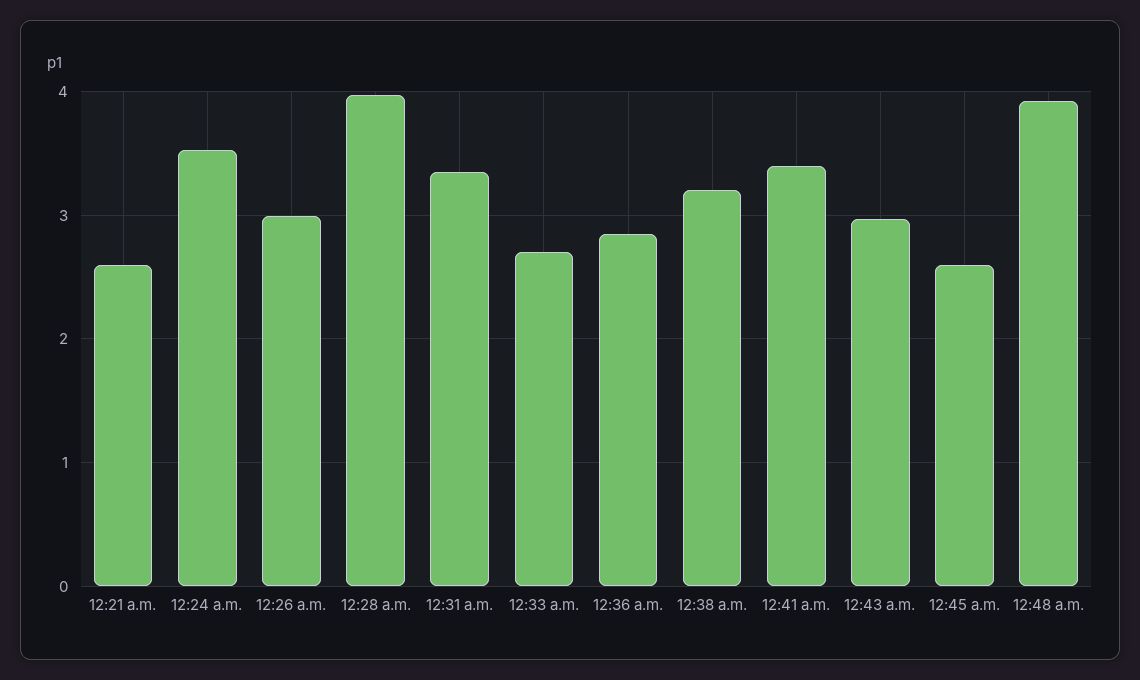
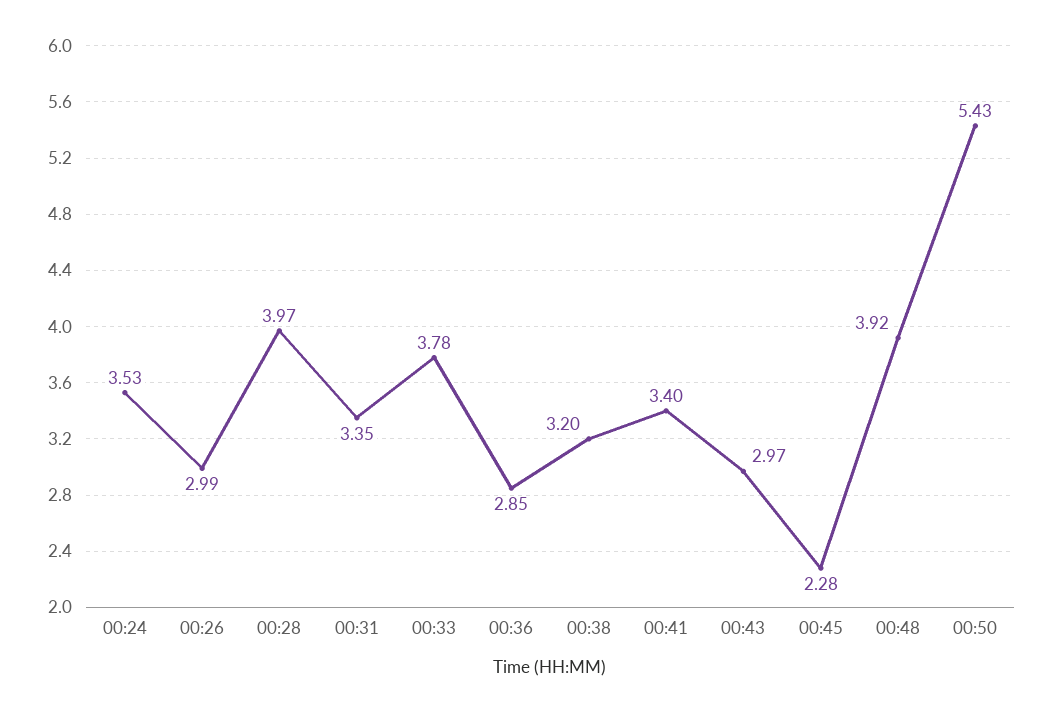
12:21 a.m.: 2.6 -> none
12:33 a.m.: 2.7 -> 3.78
12:45 a.m.: 2.6 -> 2.28
00:50: none -> 5.43

